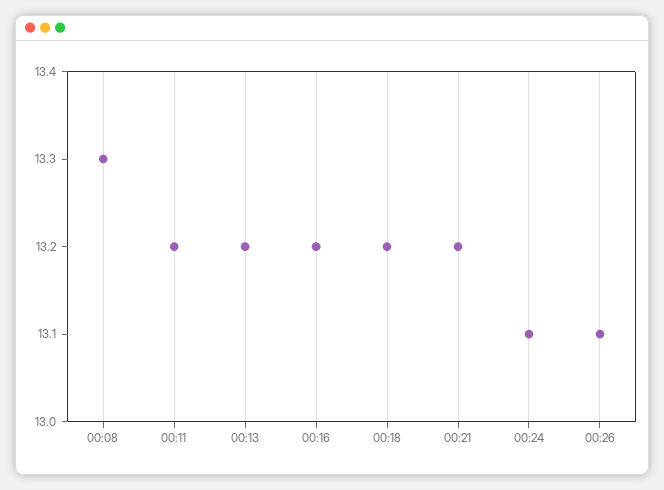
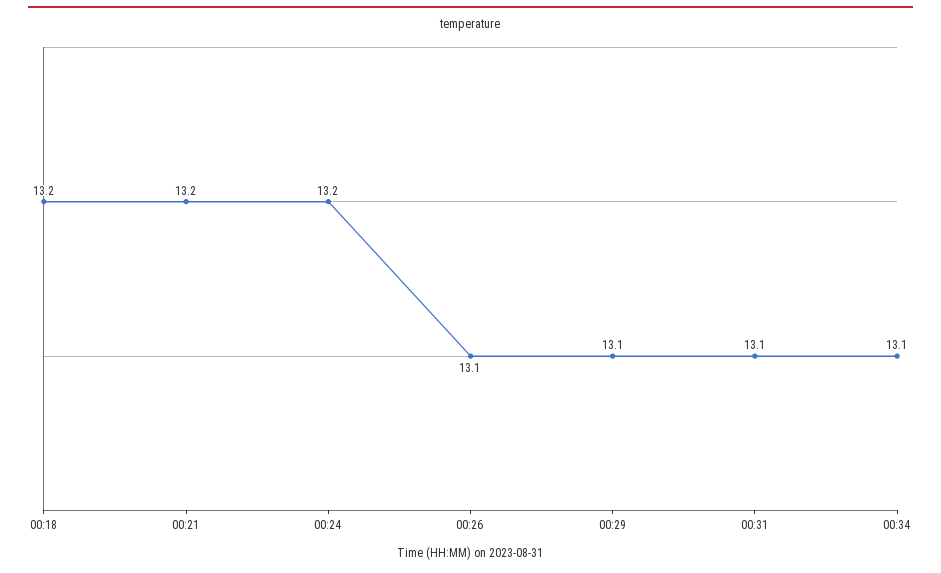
00:08: 13.3 -> none
00:11: 13.2 -> none
00:13: 13.2 -> none
00:16: 13.2 -> none
00:24: 13.1 -> 13.2
00:29: none -> 13.1
00:31: none -> 13.1
00:34: none -> 13.1

